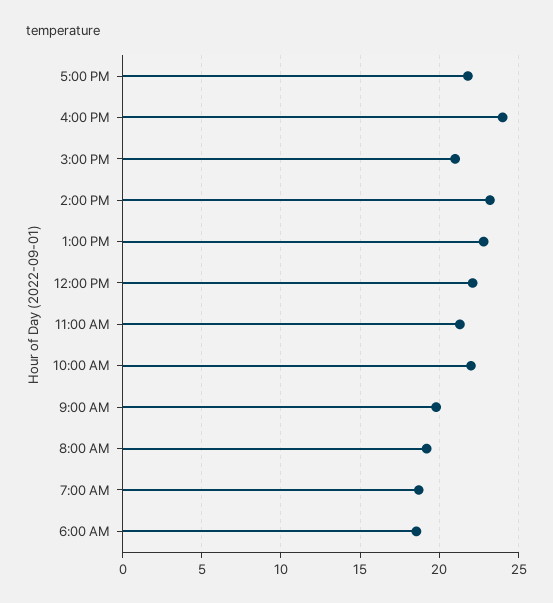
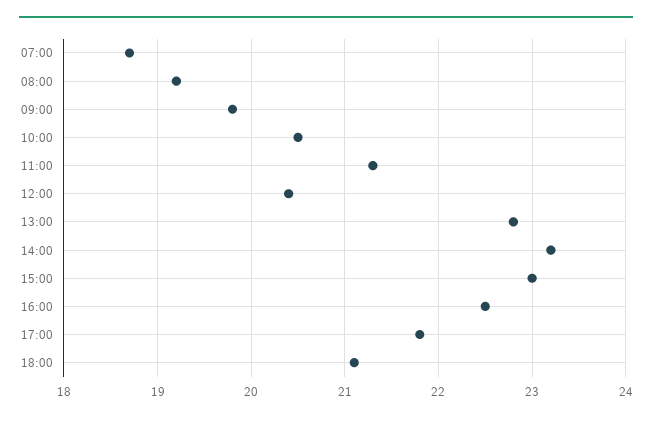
4:00 PM: 24 -> 22.5
3:00 PM: 21 -> 23
12:00 PM: 22 -> 20.4
10:00 AM: 22 -> 20.5
6:00 AM: 18.5 -> none
18:00: none -> 21.1

